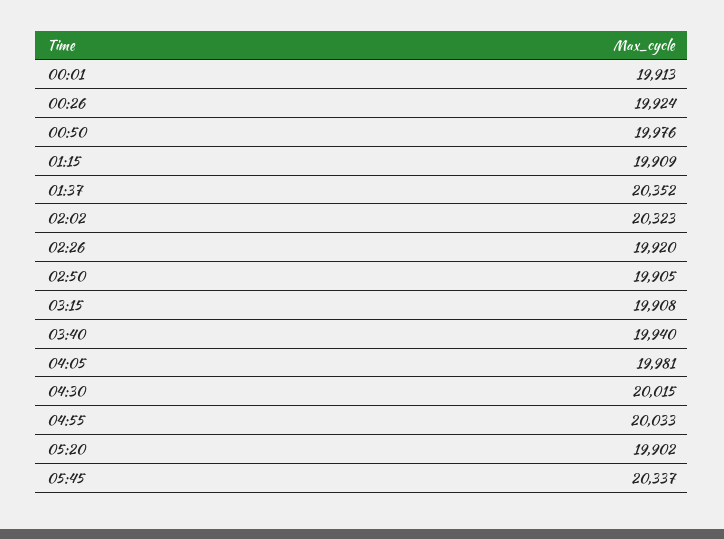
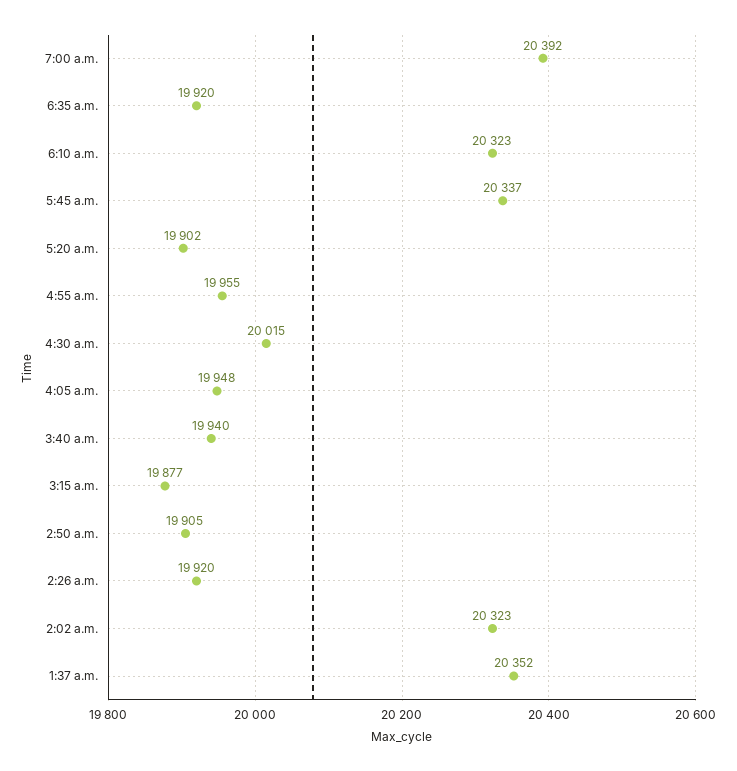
00:01: 19913 -> none
00:26: 19924 -> none
00:50: 19976 -> none
01:15: 19909 -> none
03:15: 19908 -> 19877
04:05: 19981 -> 19948
04:55: 20033 -> 19955
7:00 a.m.: none -> 20392
6:35 a.m.: none -> 19920
6:10 a.m.: none -> 20323

